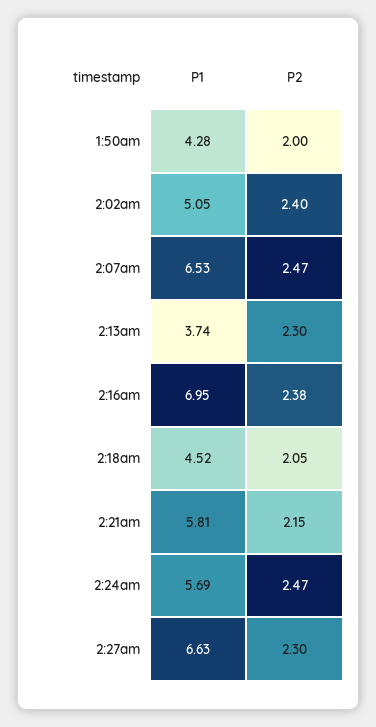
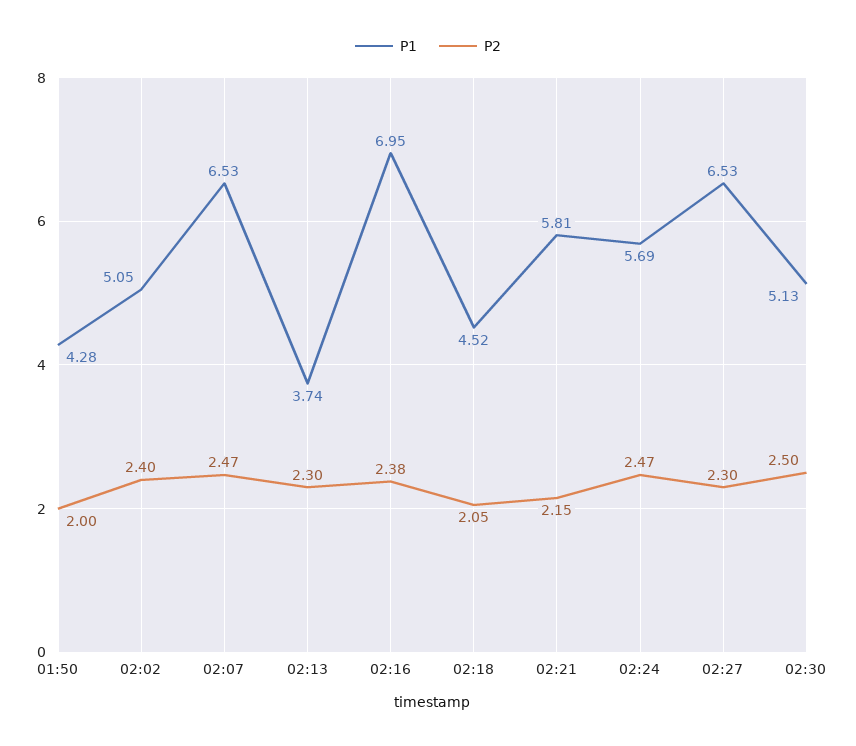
P1, 2:27am: 6.63 -> 6.53
P1, 02:30: none -> 5.13
P2, 02:30: none -> 2.5

